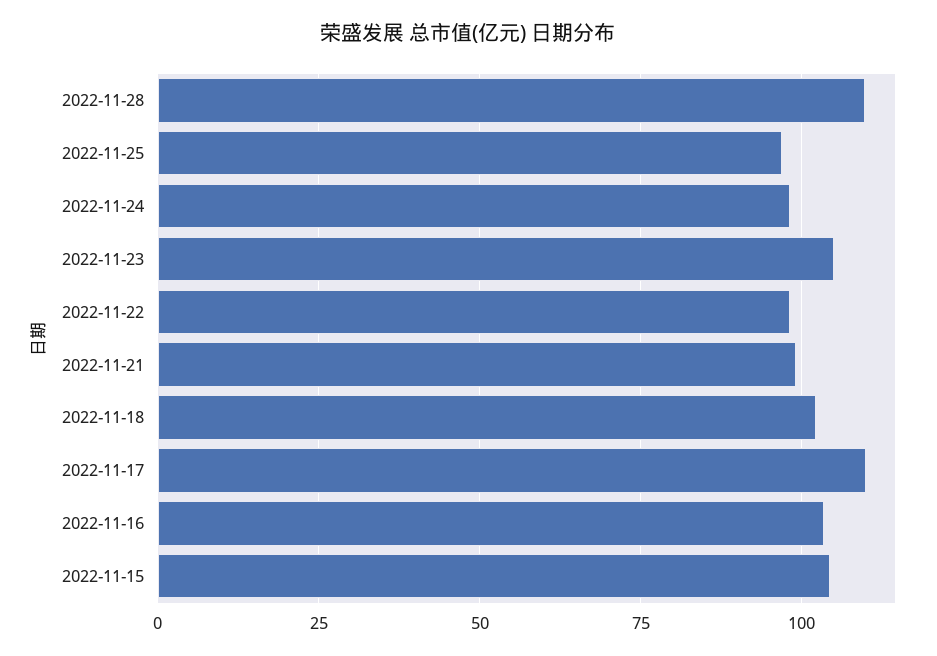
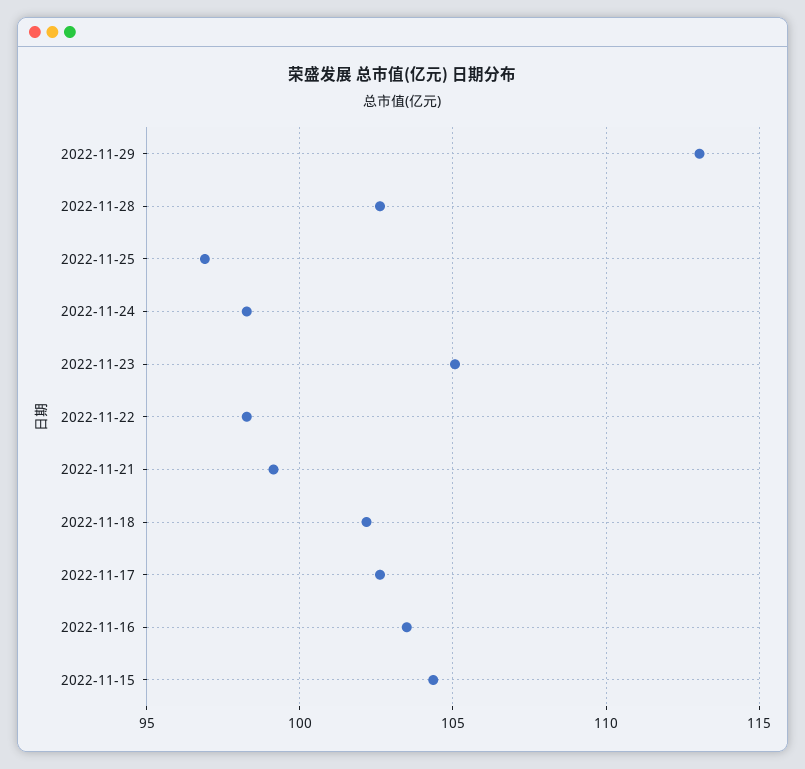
2022-11-28: 110 -> 102.5
2022-11-17: 110 -> 102.5
2022-11-29: none -> 113

